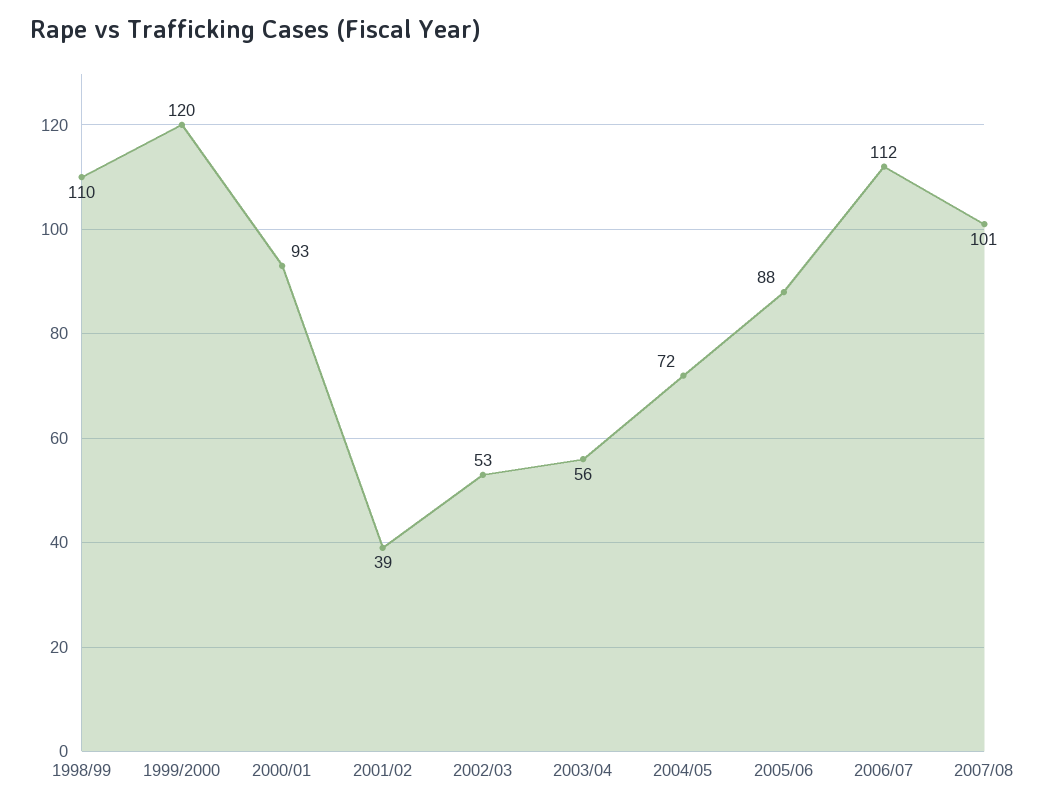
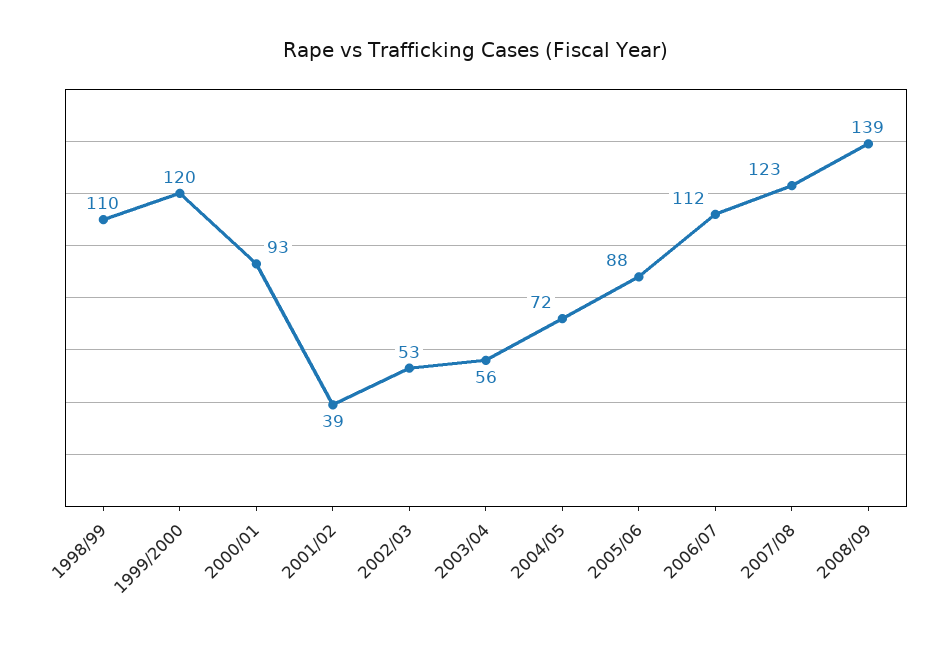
2007/08: 101 -> 123
2008/09: none -> 139

